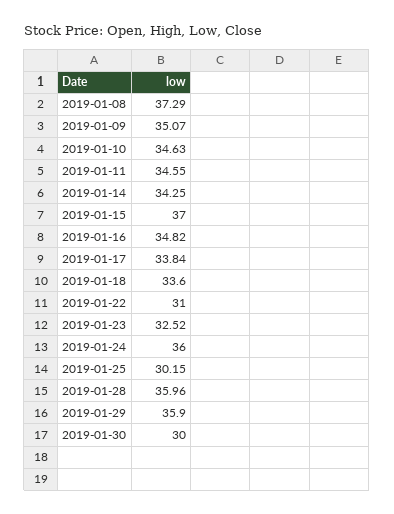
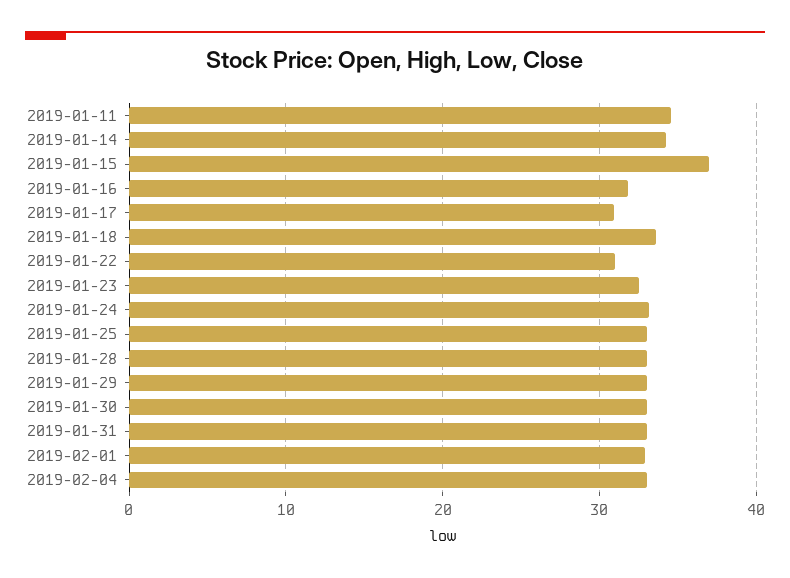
2019-01-08: 37.29 -> none
2019-01-09: 35.07 -> none
2019-01-10: 34.63 -> none
2019-01-16: 34.82 -> 32
2019-01-17: 33.84 -> 31
2019-01-24: 36 -> 33
2019-01-25: 30.15 -> 33
2019-01-28: 35.96 -> 33
2019-01-29: 35.9 -> 33
2019-01-30: 30 -> 33
2019-01-31: none -> 33
2019-02-01: none -> 33
2019-02-04: none -> 33

